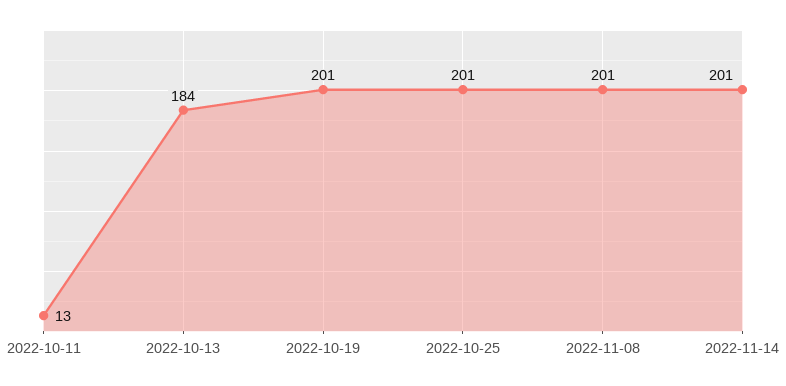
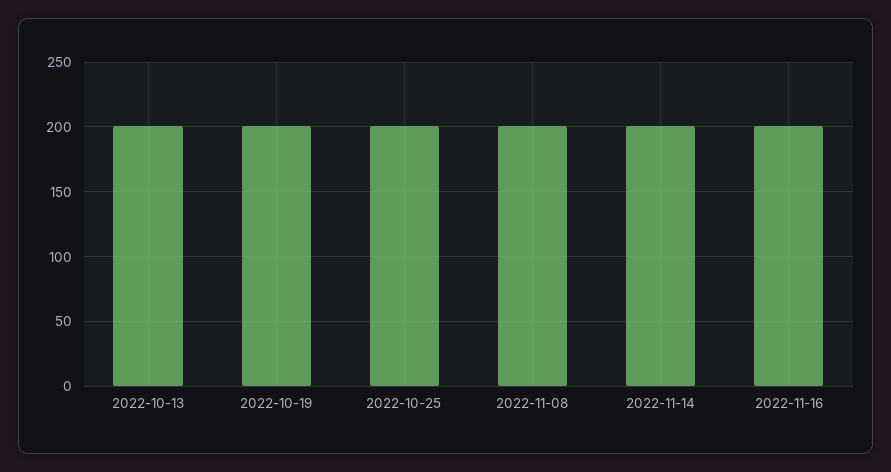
2022-10-11: 13 -> none
2022-10-13: 184 -> 200
2022-11-16: none -> 200

